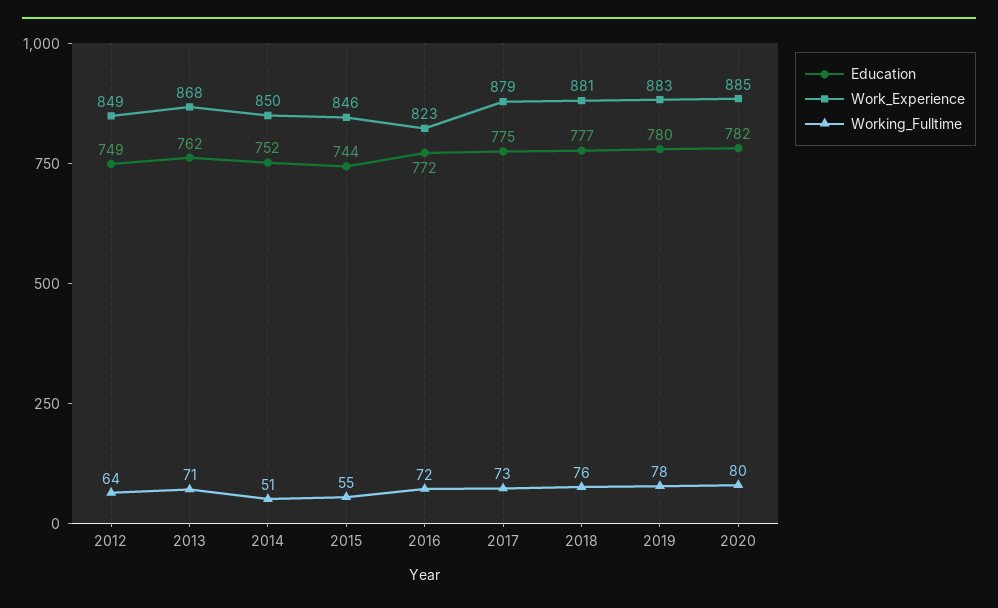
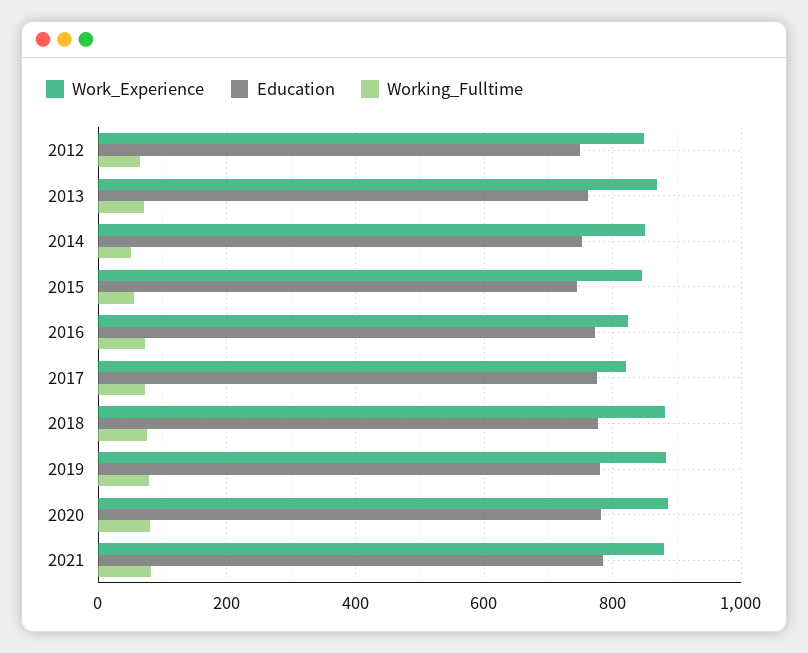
Work_Experience, 2017: 879 -> 820
Work_Experience, 2021: none -> 880
Education, 2021: none -> 780
Working_Fulltime, 2021: none -> 80

